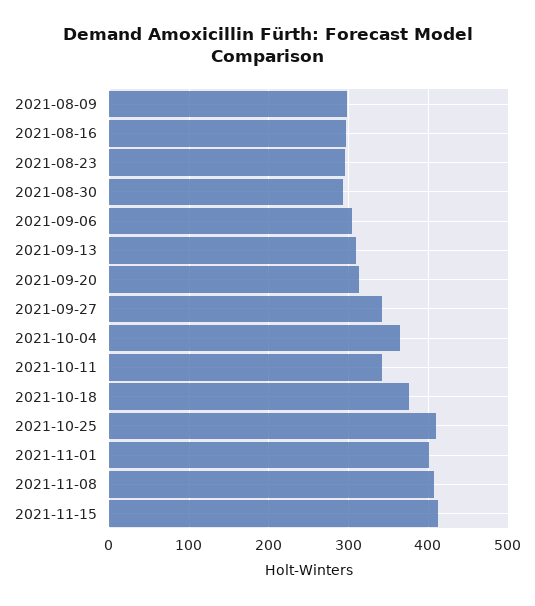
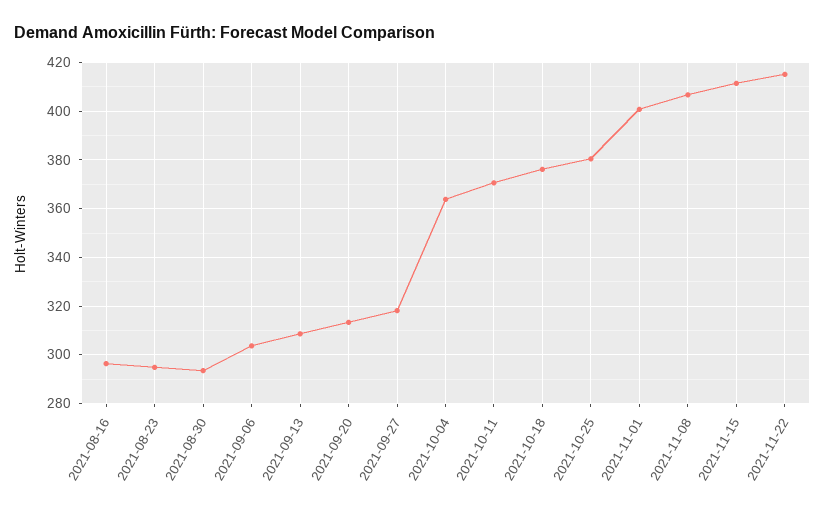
2021-08-09: 300 -> none
2021-09-27: 340 -> 317.5
2021-10-11: 340 -> 370
2021-10-25: 410 -> 380
2021-11-22: none -> 415

